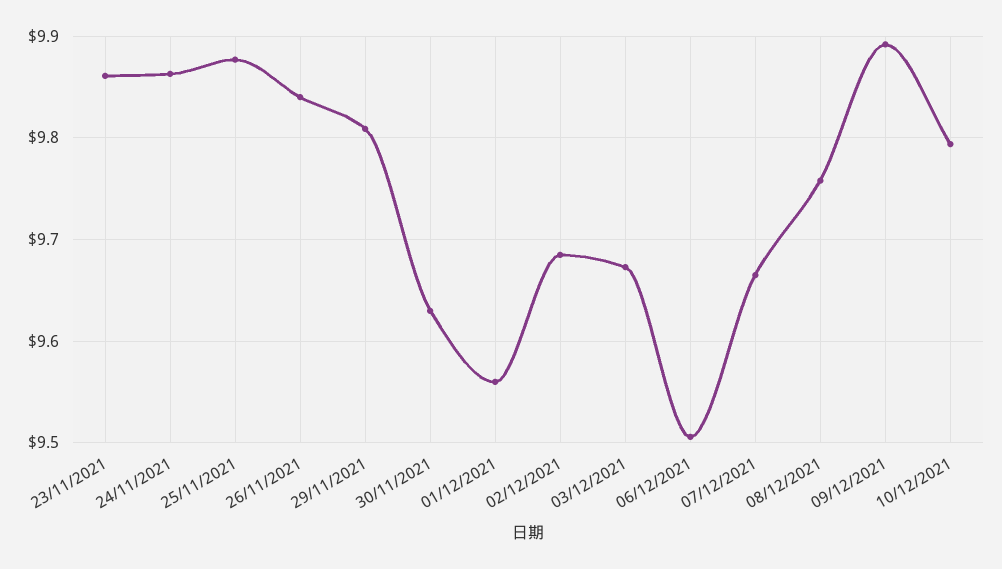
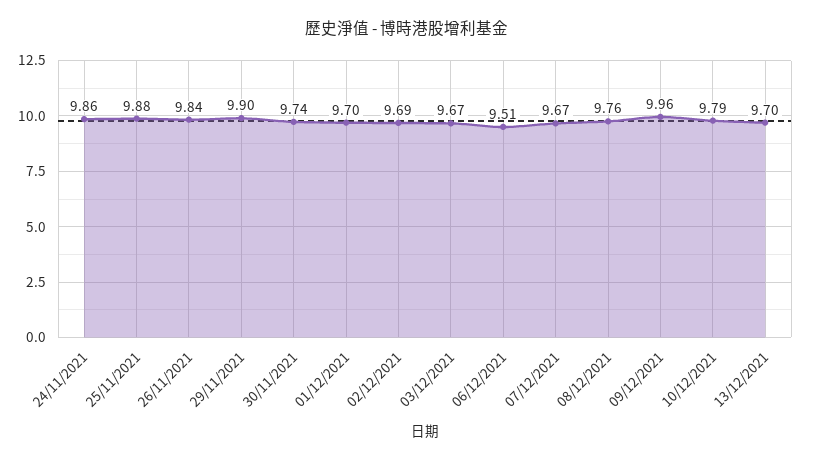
23/11/2021: 9.86 -> none
29/11/2021: 9.81 -> 9.9
30/11/2021: 9.63 -> 9.74
01/12/2021: 9.56 -> 9.7
09/12/2021: 9.89 -> 9.96
13/12/2021: none -> 9.7

